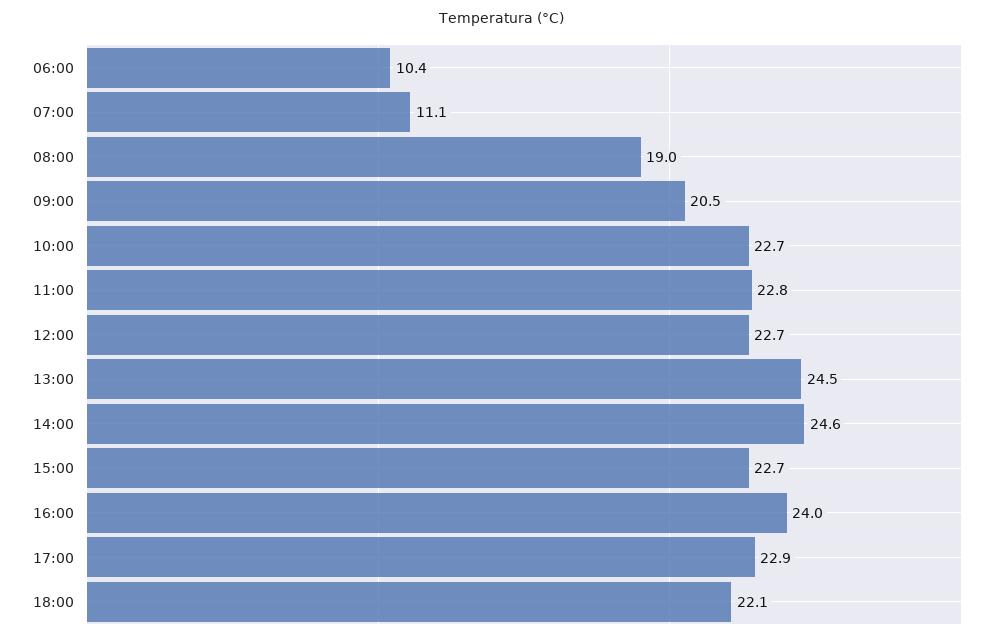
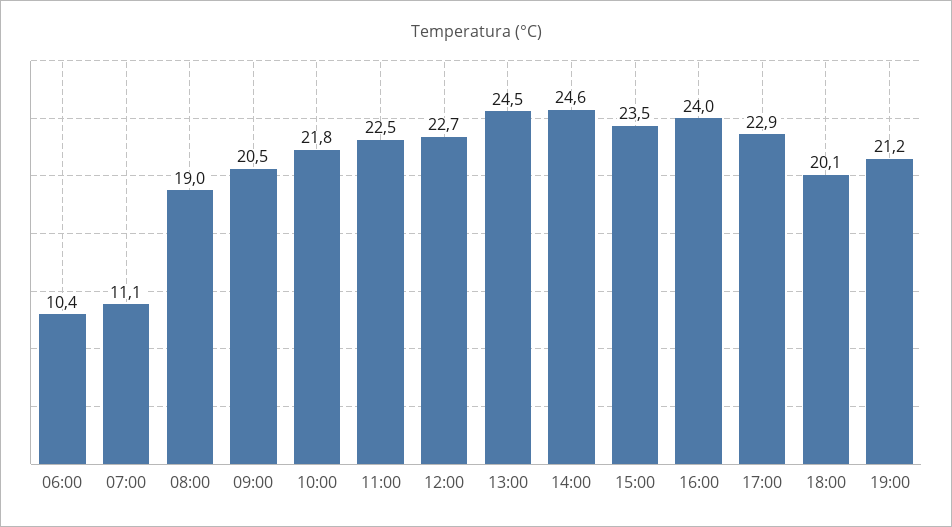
10:00: 22.7 -> 21.8
11:00: 22.8 -> 22.5
15:00: 22.7 -> 23.5
18:00: 22.1 -> 20.1
19:00: none -> 21.2

